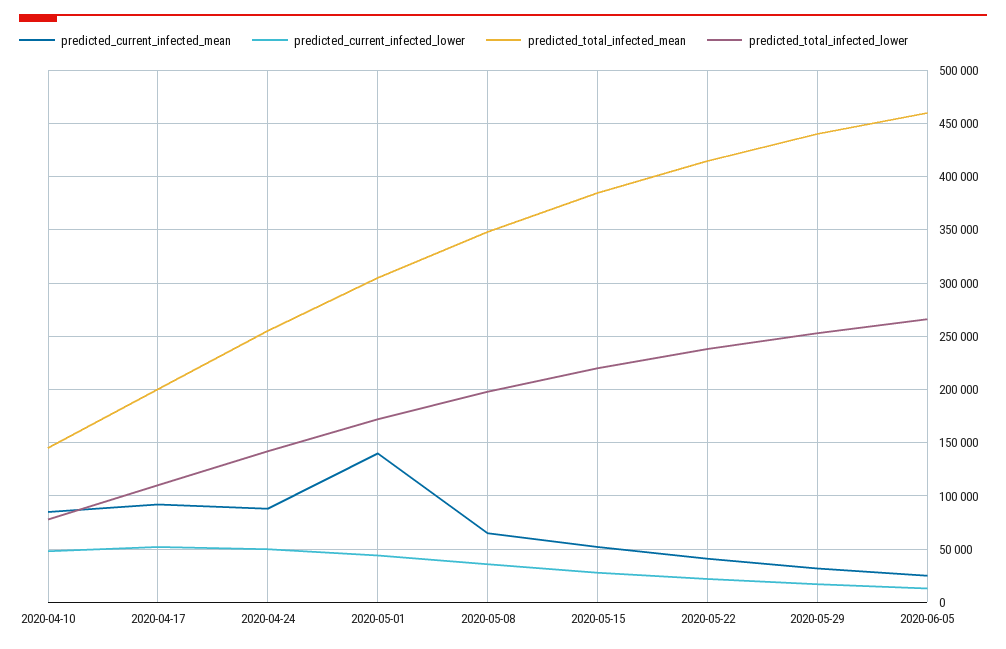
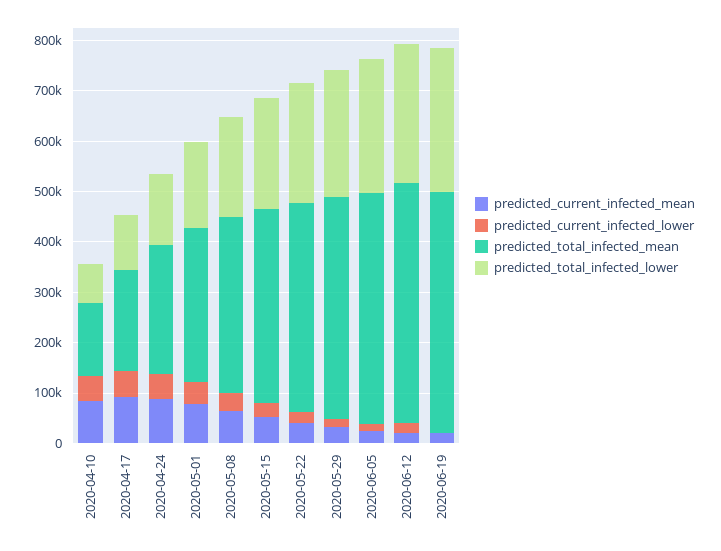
predicted_current_infected_mean, 2020-05-01: 140000 -> 80000
predicted_current_infected_mean, 2020-06-12: none -> 20000
predicted_current_infected_lower, 2020-06-12: none -> 20000
predicted_total_infected_mean, 2020-06-12: none -> 480000
predicted_total_infected_lower, 2020-06-12: none -> 280000
predicted_current_infected_mean, 2020-06-19: none -> 20000
predicted_current_infected_lower, 2020-06-19: none -> 0
predicted_total_infected_mean, 2020-06-19: none -> 480000
predicted_total_infected_lower, 2020-06-19: none -> 280000

